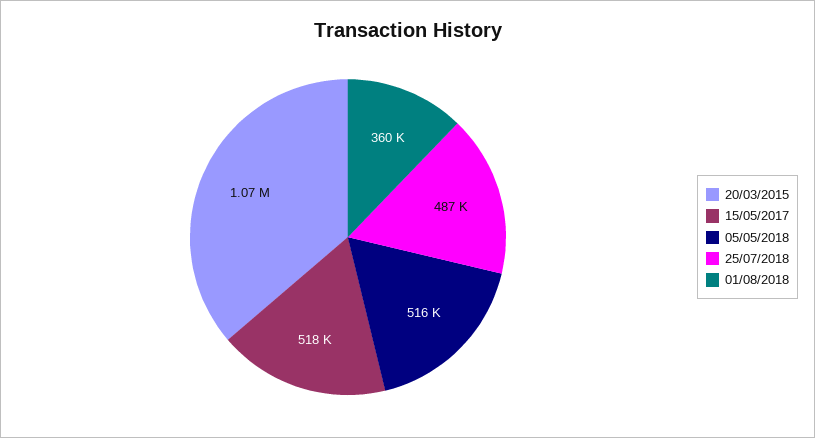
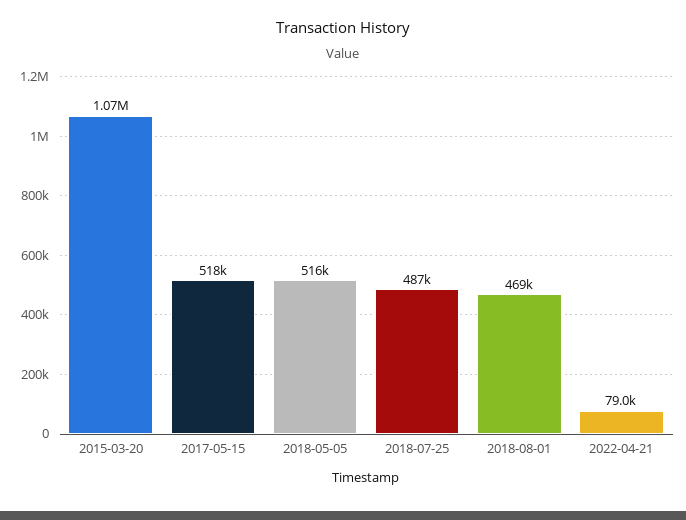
01/08/2018: 360000 -> 469000
2022-04-21: none -> 79000

